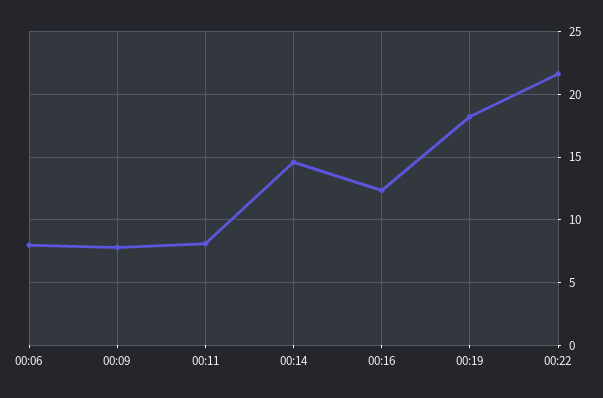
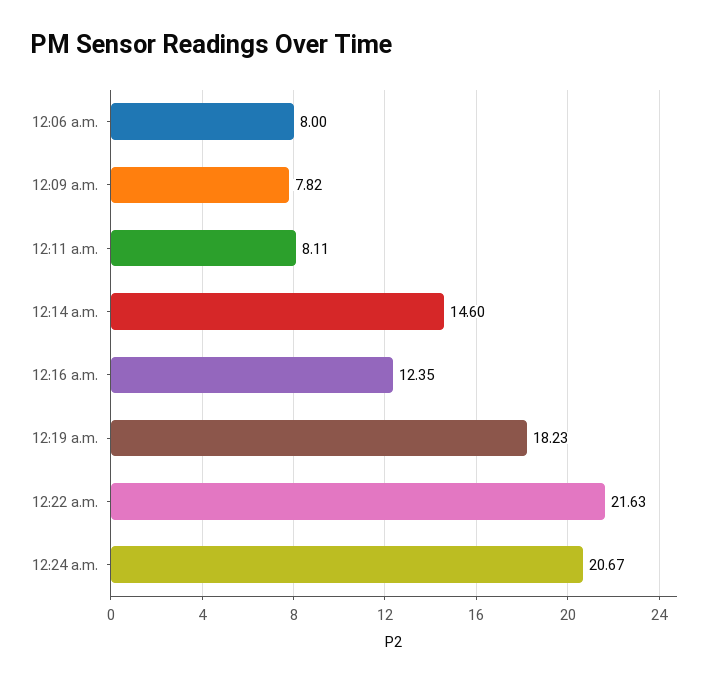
12:24 a.m.: none -> 20.67

